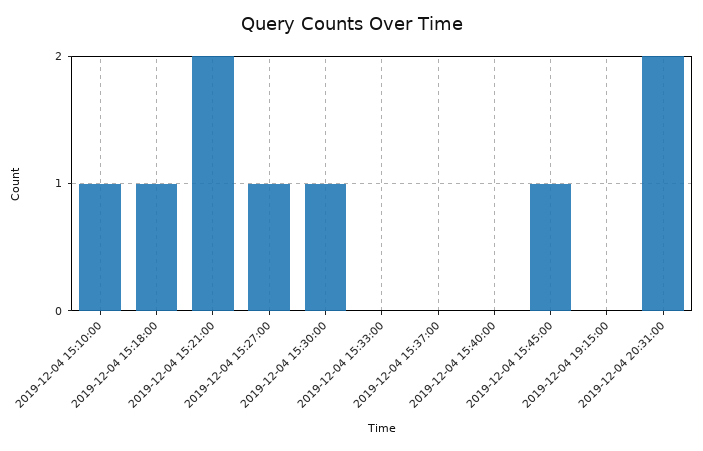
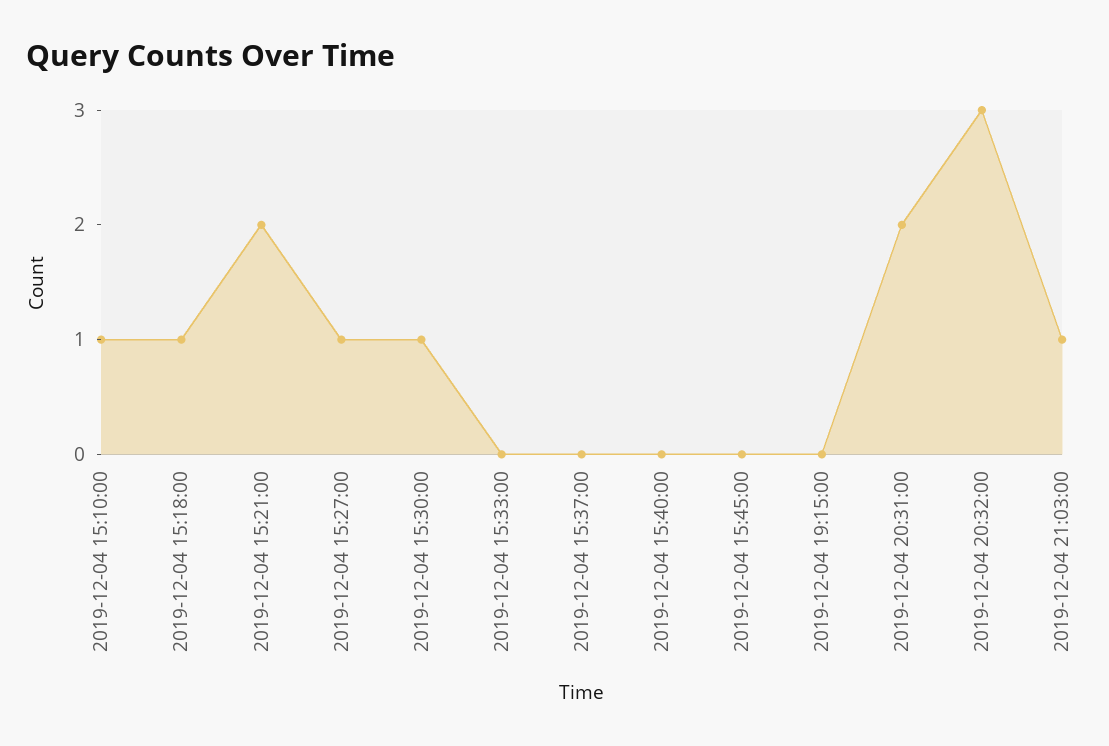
2019-12-04 15:45:00: 1 -> 0
2019-12-04 20:32:00: none -> 3
2019-12-04 21:03:00: none -> 1

